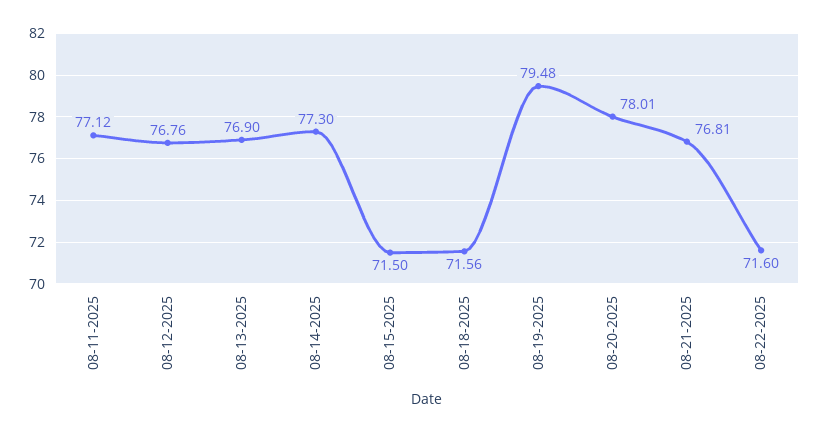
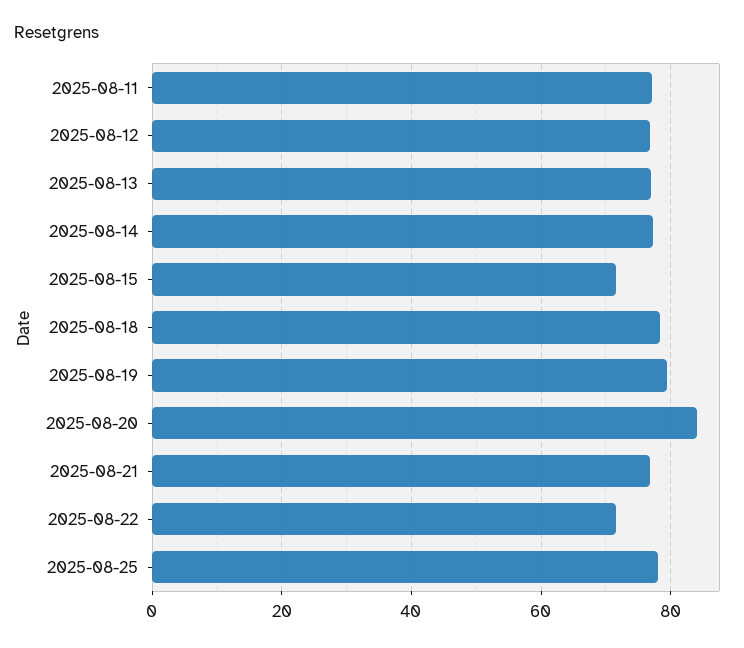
08-18-2025: 71.56 -> 78
08-20-2025: 78.01 -> 84
2025-08-25: none -> 78

